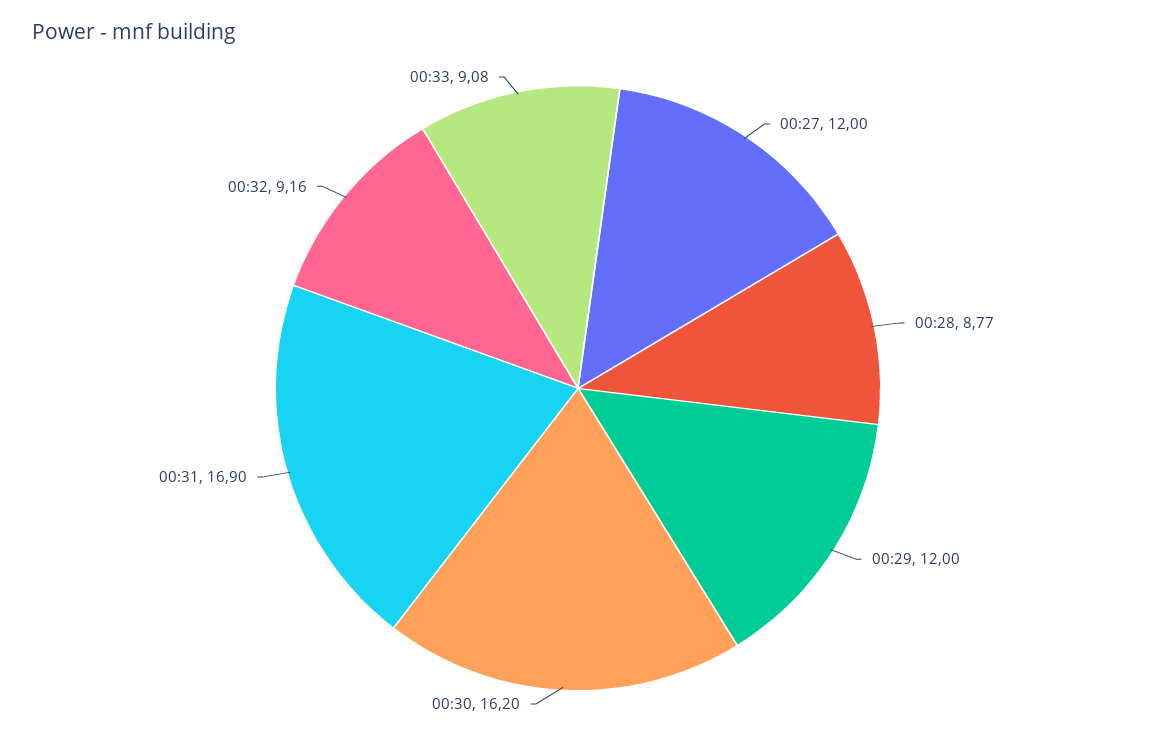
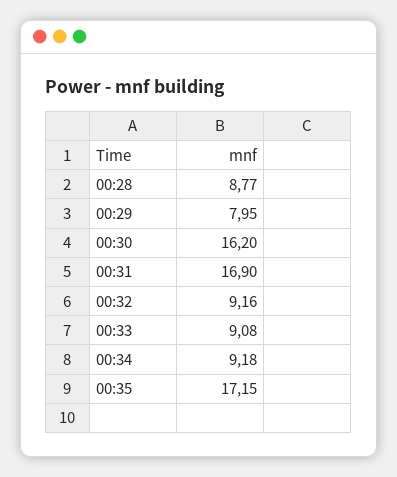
00:27: 12 -> none
00:29: 12 -> 7.95
00:34: none -> 9.18
00:35: none -> 17.15

